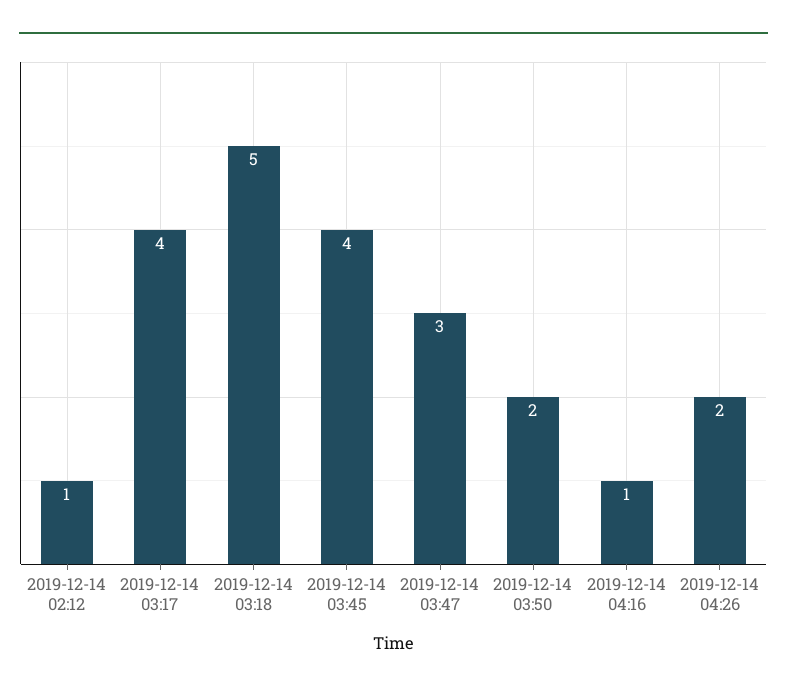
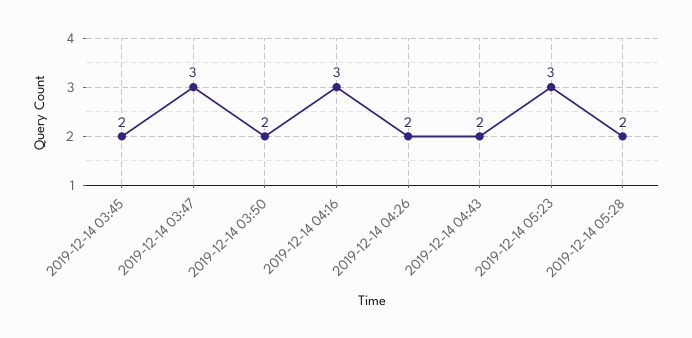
2019-12-14 02:12: 1 -> none
2019-12-14 03:17: 4 -> none
2019-12-14 03:18: 5 -> none
2019-12-14 03:45: 4 -> 2
2019-12-14 04:16: 1 -> 3
2019-12-14 04:43: none -> 2
2019-12-14 05:23: none -> 3
2019-12-14 05:28: none -> 2

